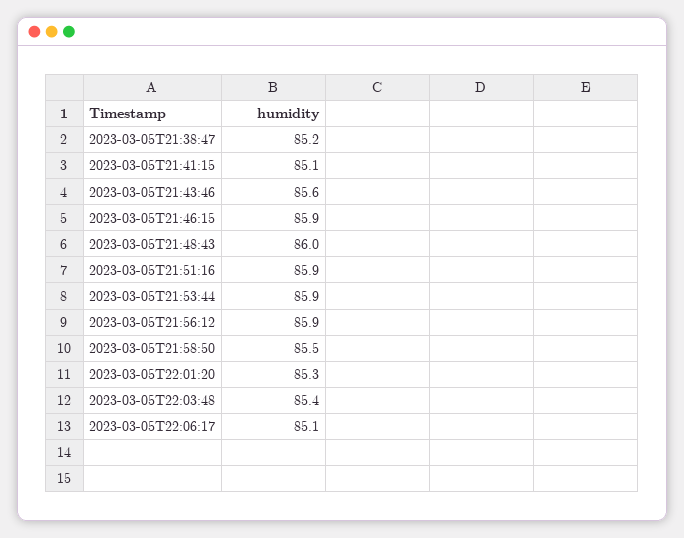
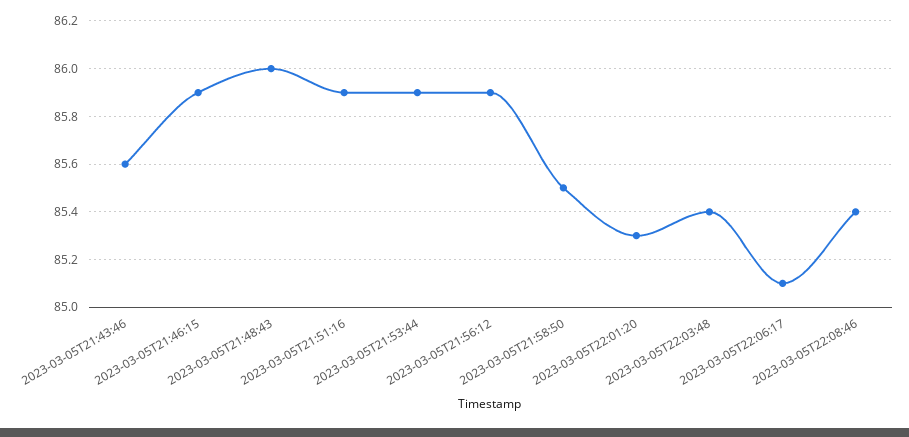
2023-03-05T21:38:47: 85.2 -> none
2023-03-05T21:41:15: 85.1 -> none
2023-03-05T22:08:46: none -> 85.4

